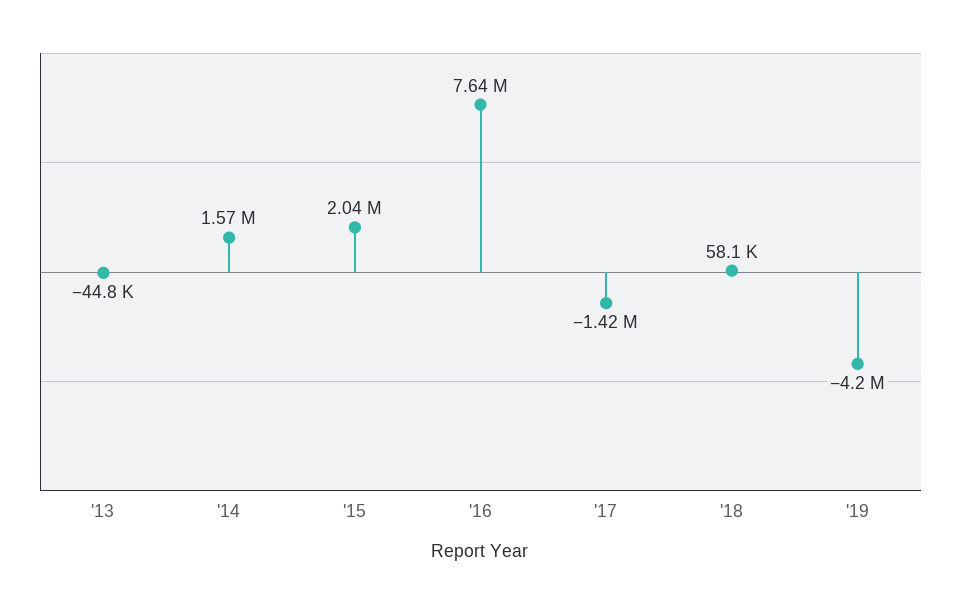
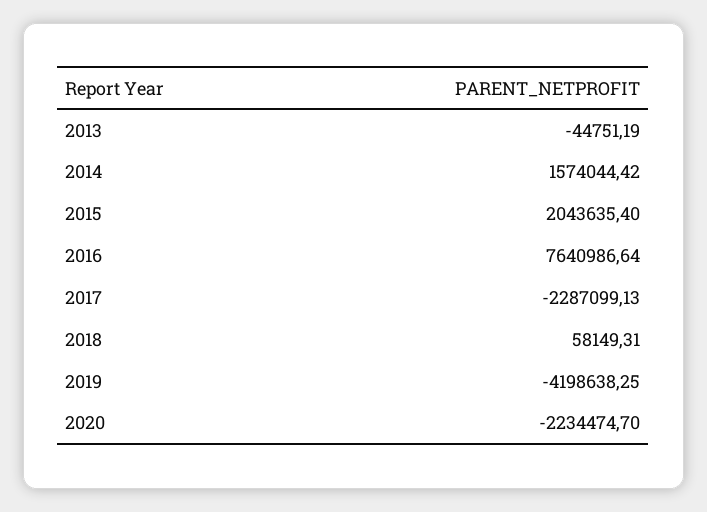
'17: -1420000 -> -2287099.13
2020: none -> -2234474.7

